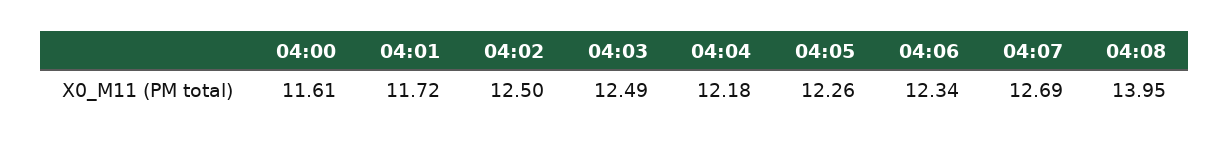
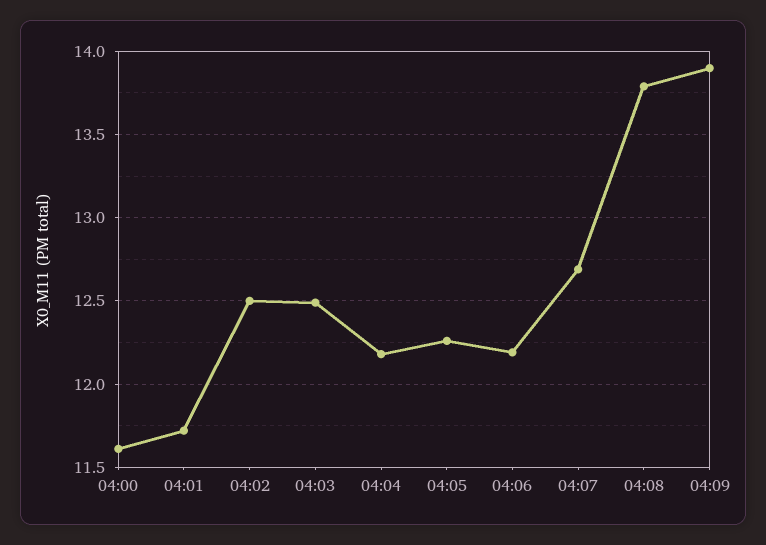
04:06: 12.34 -> 12.2
04:08: 13.95 -> 13.8
04:09: none -> 13.9

